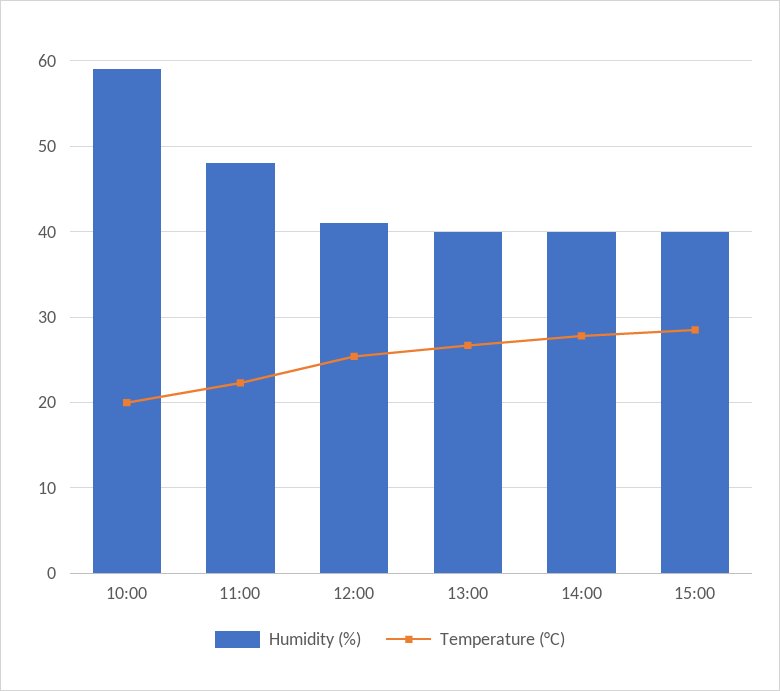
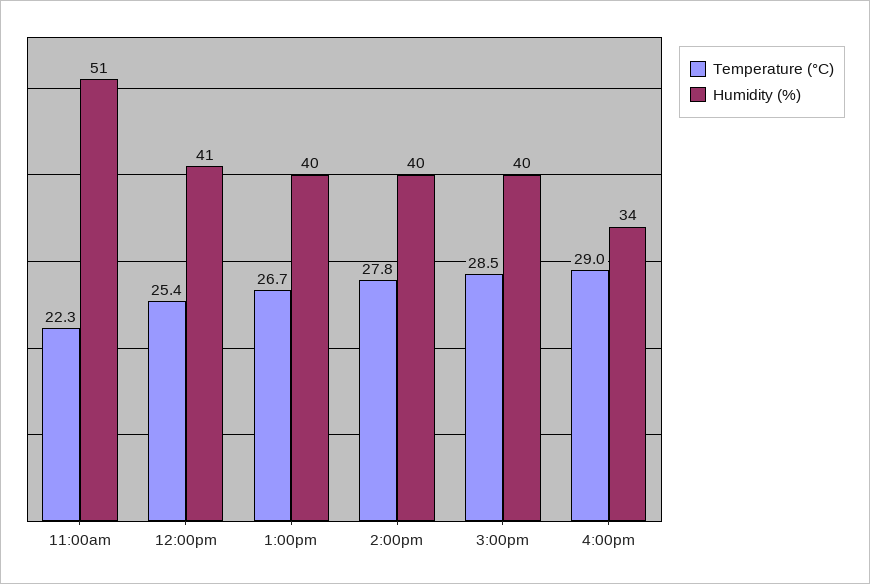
Humidity (%), 10:00: 59 -> none
Temperature (°C), 10:00: 20 -> none
Humidity (%), 11:00: 48 -> 51
Temperature (°C), 4:00pm: none -> 29
Humidity (%), 4:00pm: none -> 34

